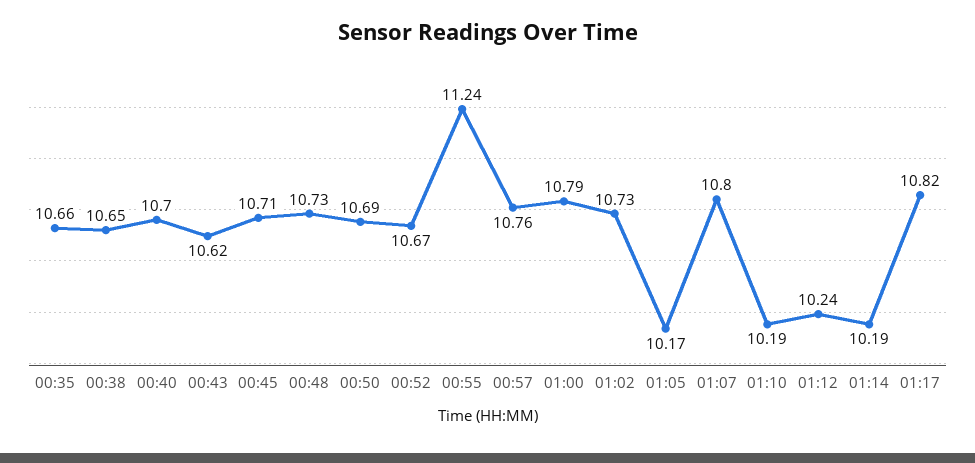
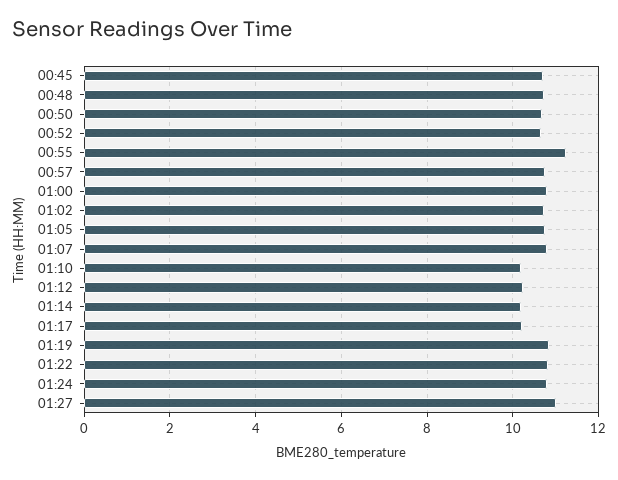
00:35: 10.66 -> none
00:38: 10.65 -> none
00:40: 10.7 -> none
00:43: 10.62 -> none
01:05: 10.17 -> 10.8
01:17: 10.82 -> 10.2
01:19: none -> 10.8
01:22: none -> 10.8
01:24: none -> 10.8
01:27: none -> 11

